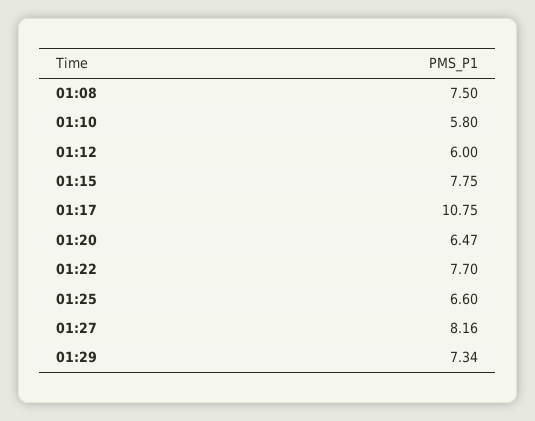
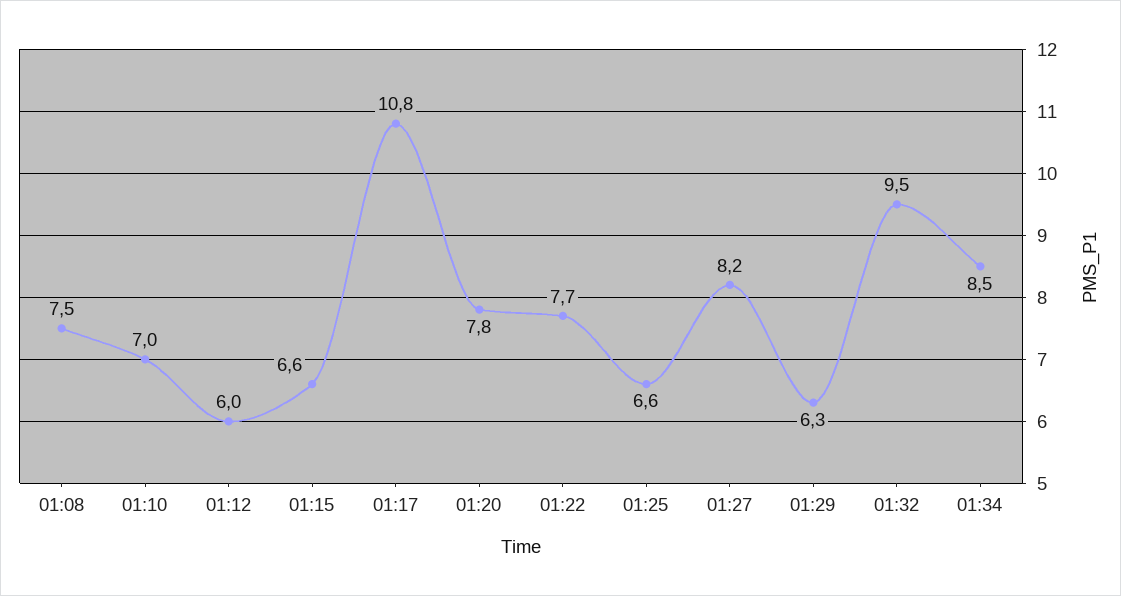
01:10: 5.8 -> 7
01:15: 7.75 -> 6.6
01:20: 6.47 -> 7.8
01:29: 7.34 -> 6.3
01:32: none -> 9.5
01:34: none -> 8.5

